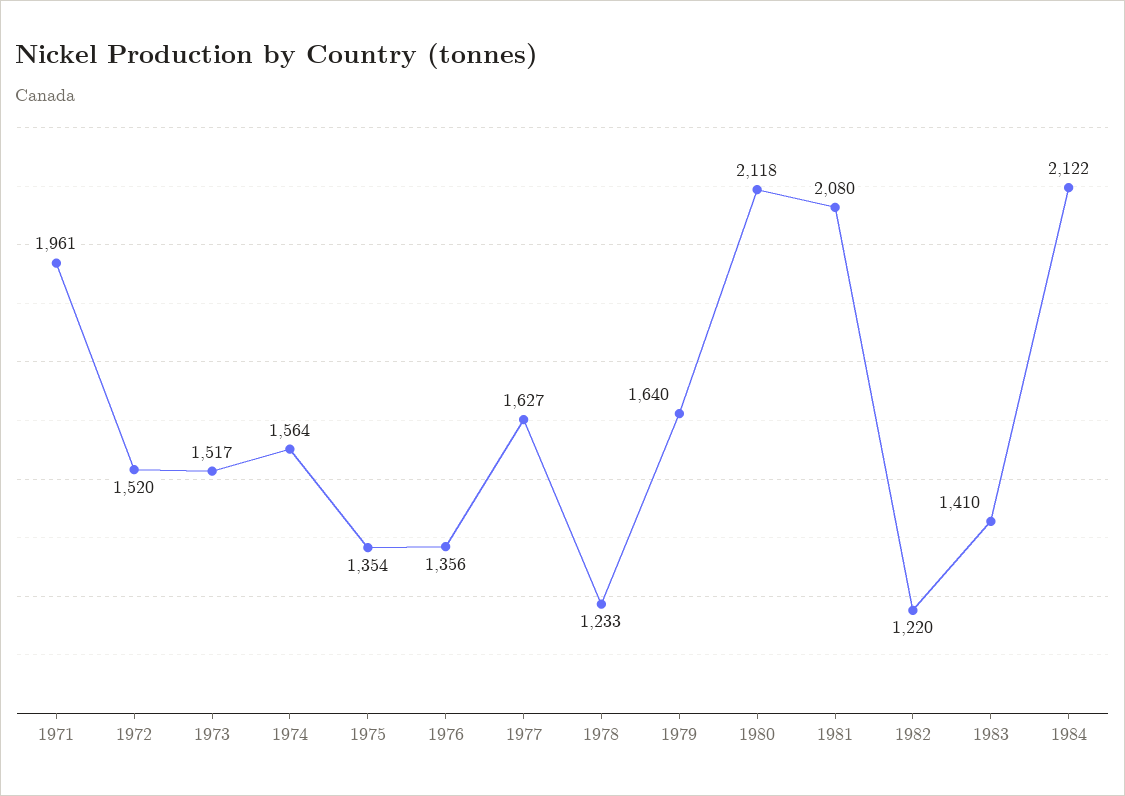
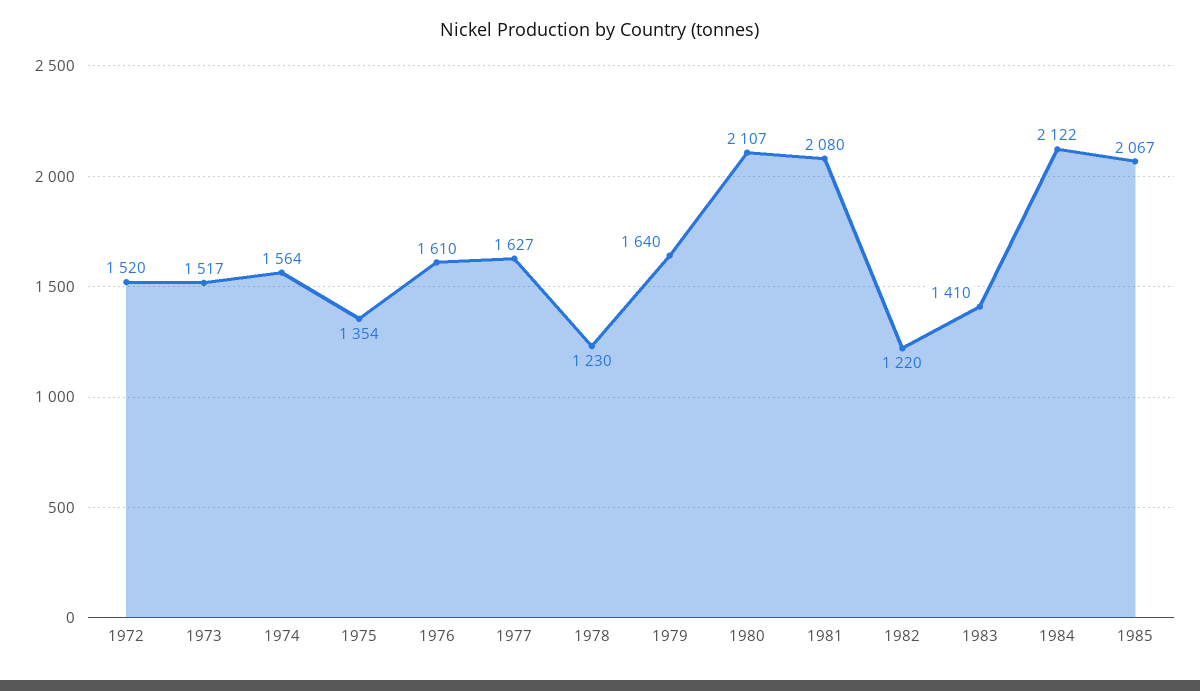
1971: 1961 -> none
1976: 1356 -> 1610
1978: 1233 -> 1230
1980: 2118 -> 2107
1985: none -> 2067

